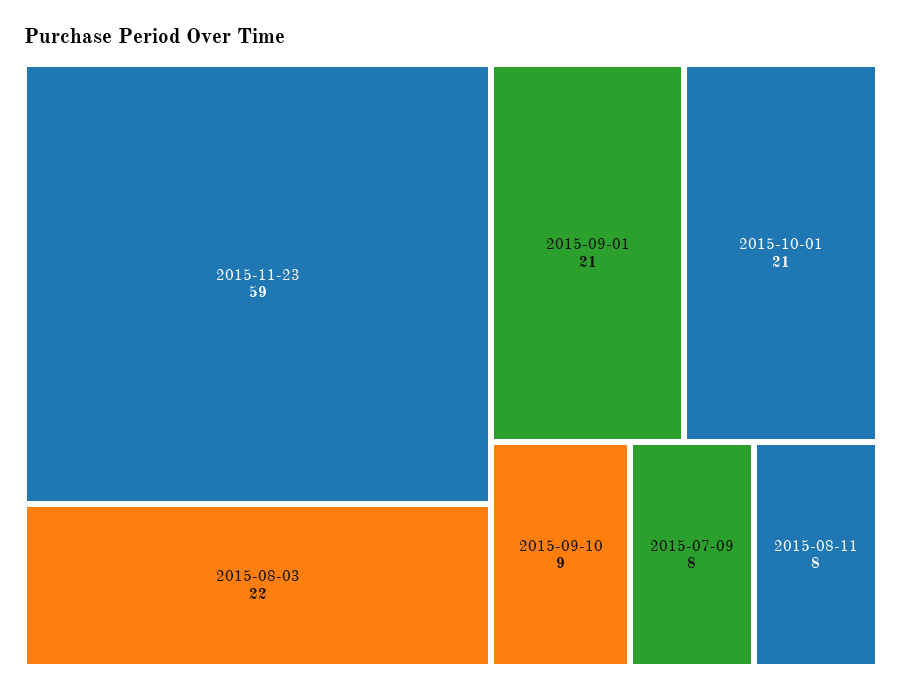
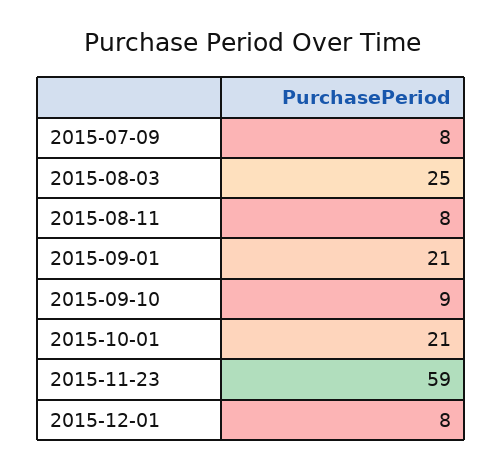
2015-08-03: 22 -> 25
2015-12-01: none -> 8

